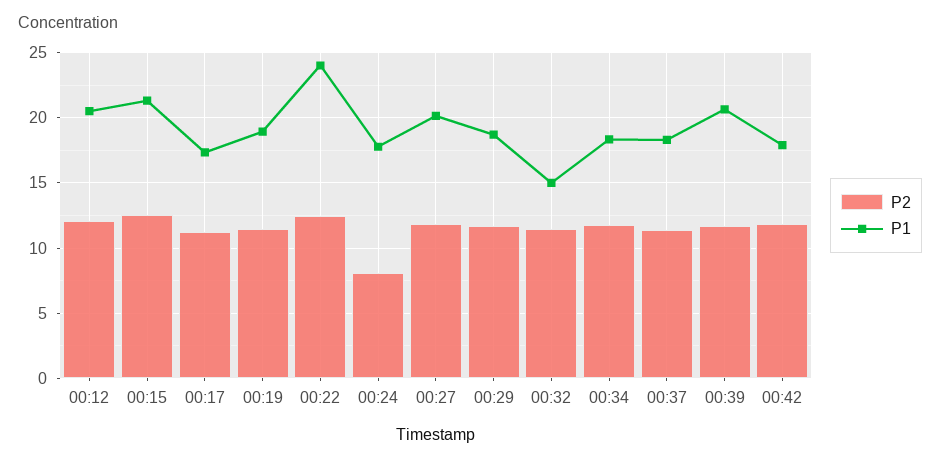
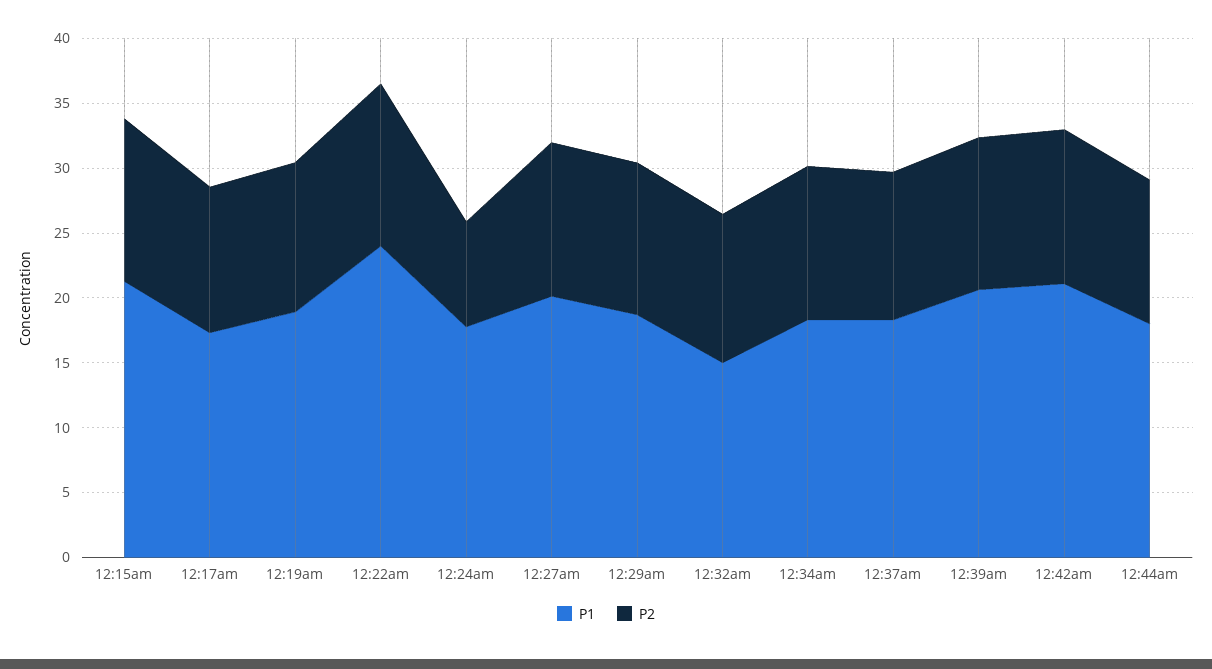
P2, 00:12: 12 -> none
P1, 00:12: 20.5 -> none
P1, 00:42: 18 -> 21
P1, 12:44am: none -> 18
P2, 12:44am: none -> 11

